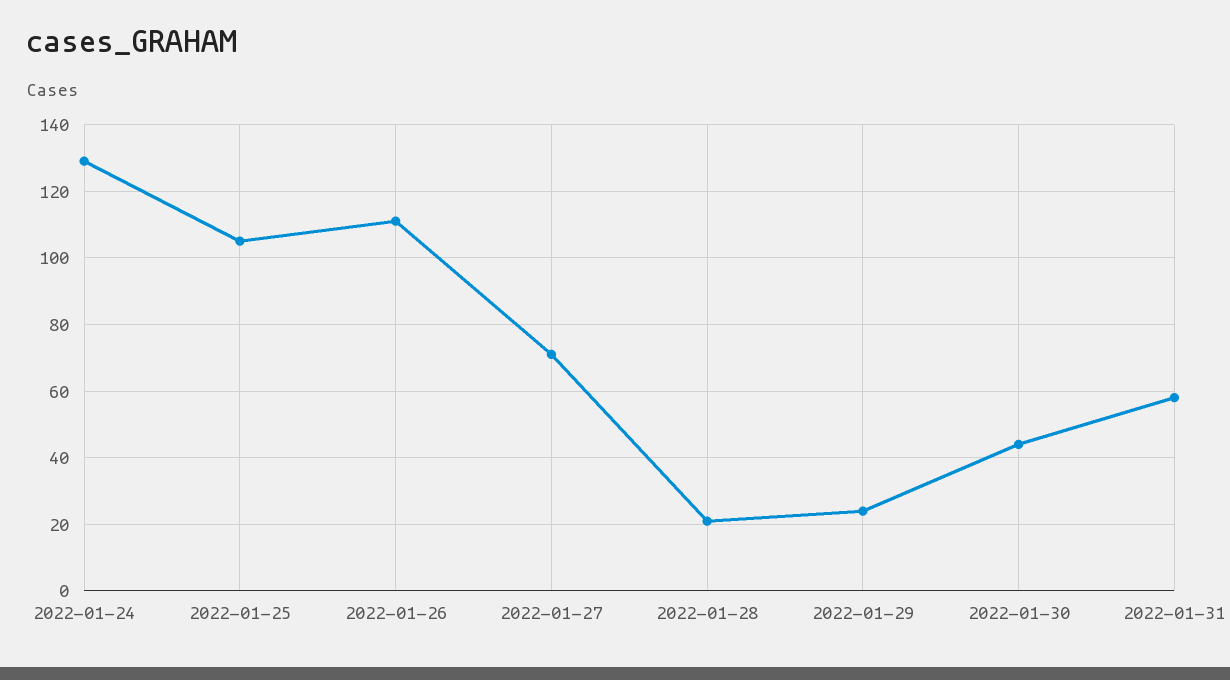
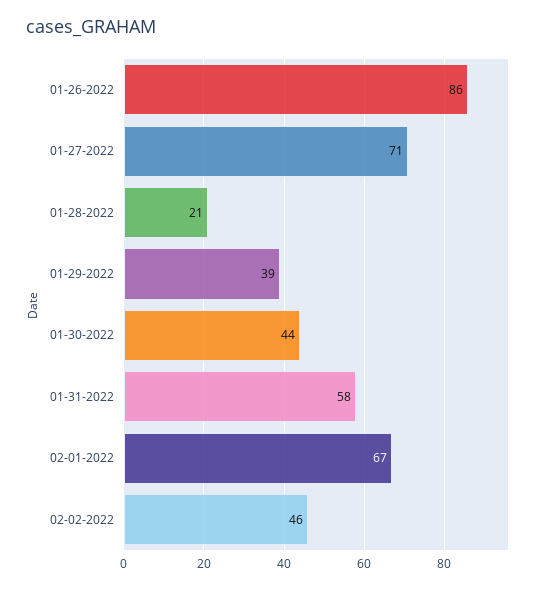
2022-01-24: 130 -> none
2022-01-25: 105 -> none
2022-01-26: 110 -> 86
2022-01-29: 25 -> 39
02-01-2022: none -> 67
02-02-2022: none -> 46

